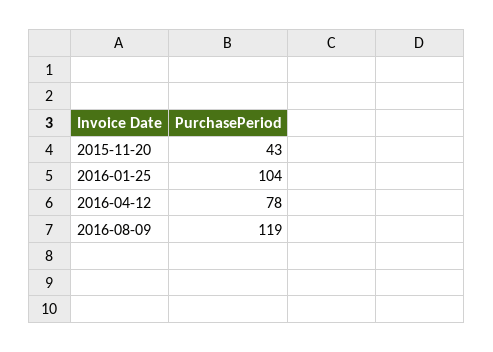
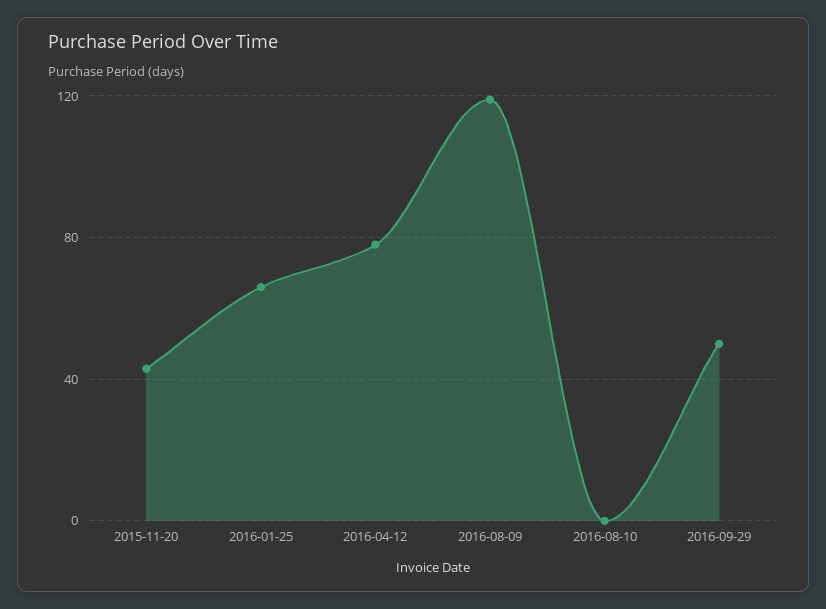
2016-01-25: 104 -> 65
2016-08-10: none -> 0
2016-09-29: none -> 50

